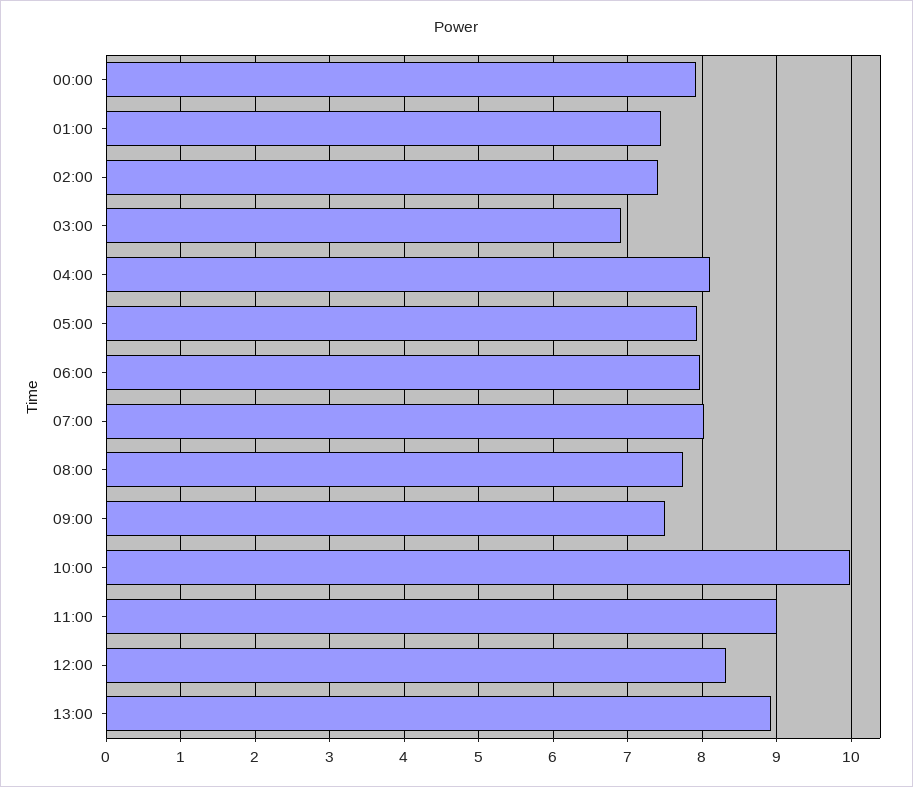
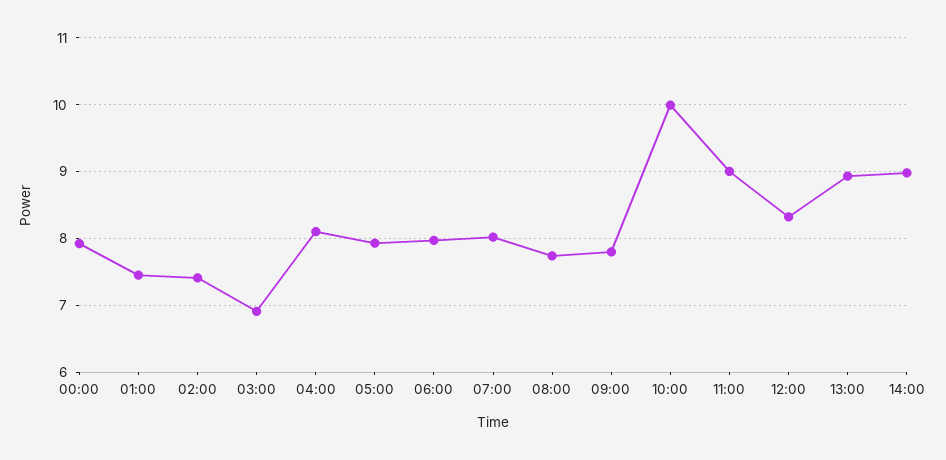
09:00: 7.5 -> 7.8
14:00: none -> 9

